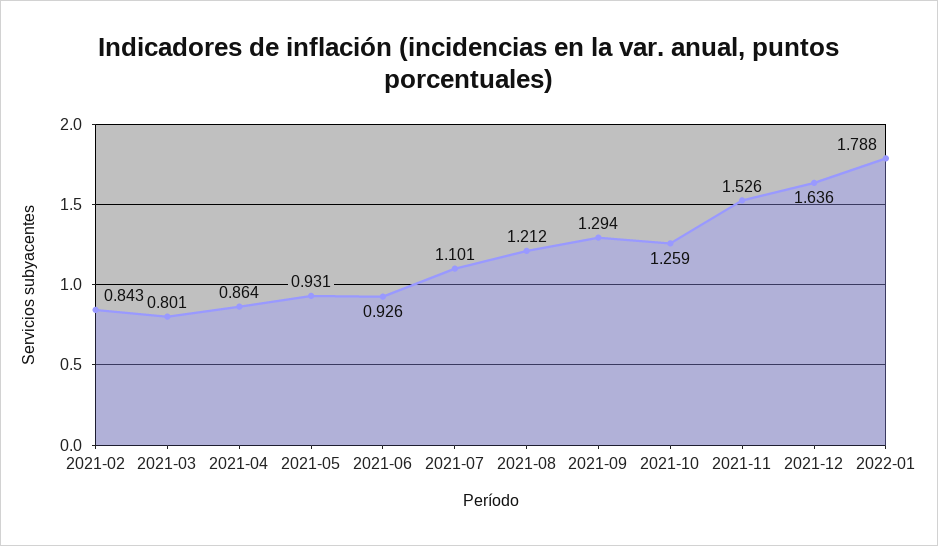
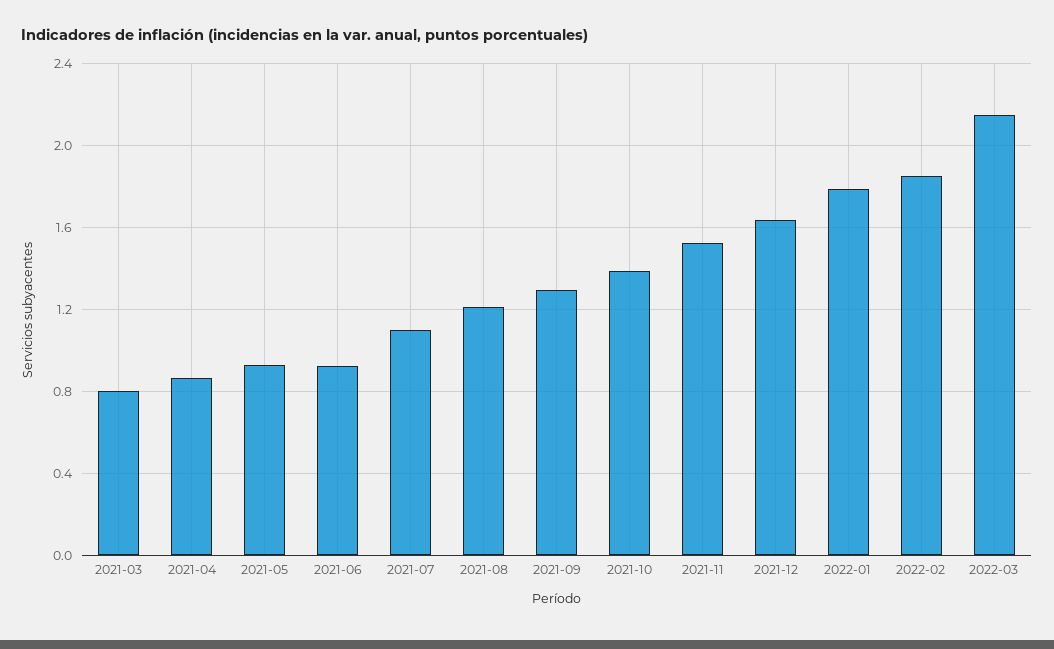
2021-02: 0.843 -> none
2021-10: 1.259 -> 1.4
2022-02: none -> 1.85
2022-03: none -> 2.15

